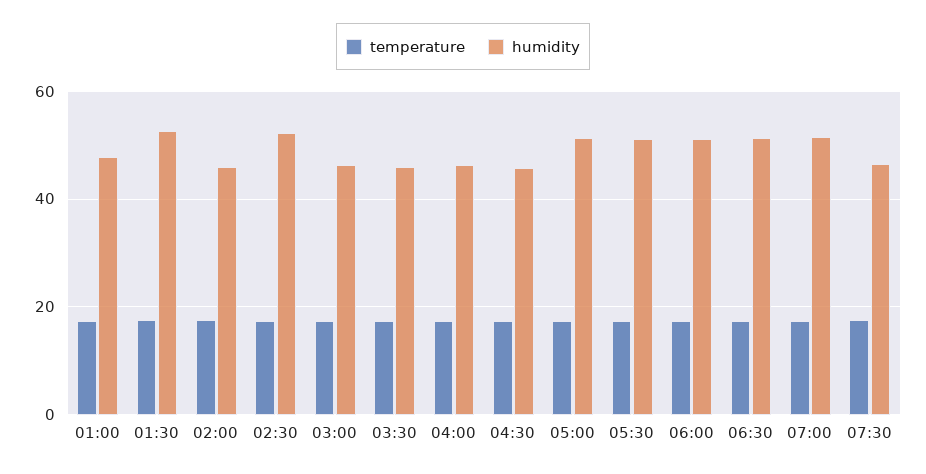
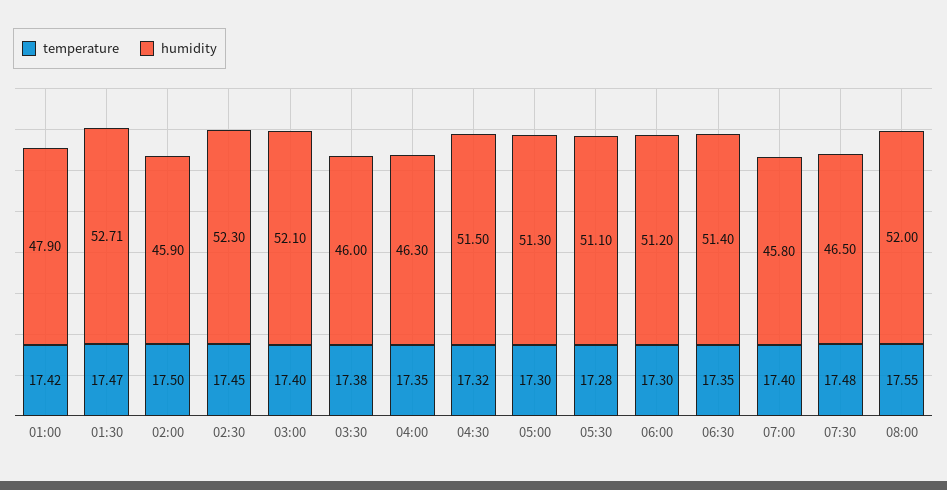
humidity, 03:00: 46 -> 52.1
humidity, 04:30: 46 -> 51.5
humidity, 07:00: 52 -> 45.8
temperature, 08:00: none -> 17.55
humidity, 08:00: none -> 52

